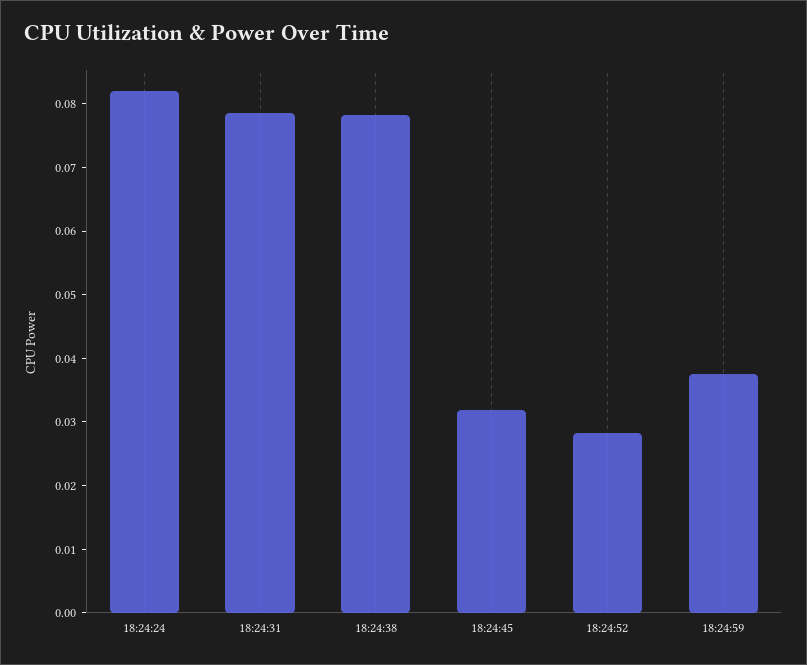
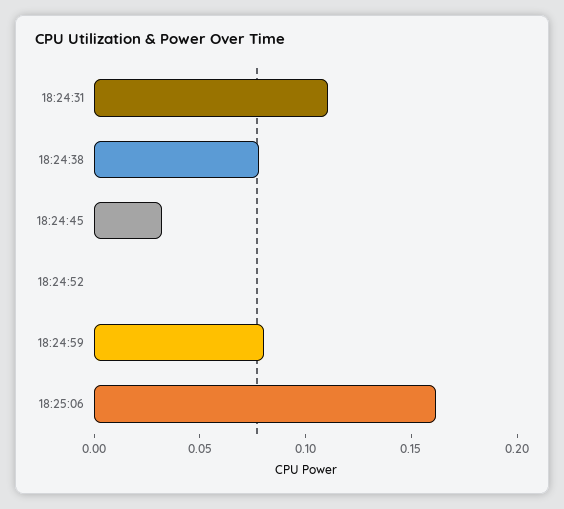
18:24:24: 0.082 -> none
18:24:31: 0.078 -> 0.11
18:24:52: 0.028 -> 0
18:24:59: 0.038 -> 0.08
18:25:06: none -> 0.16

